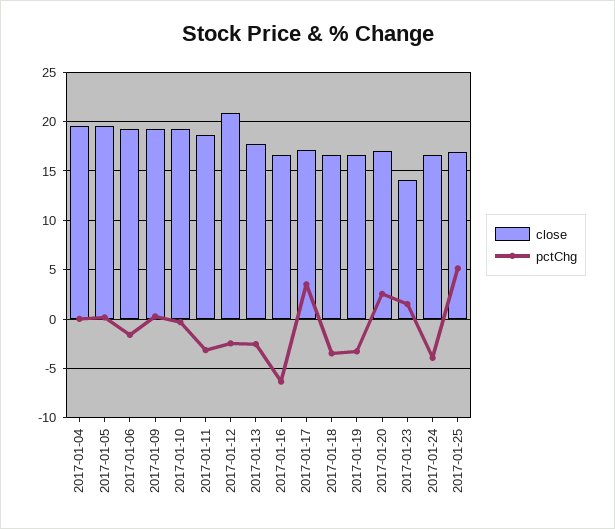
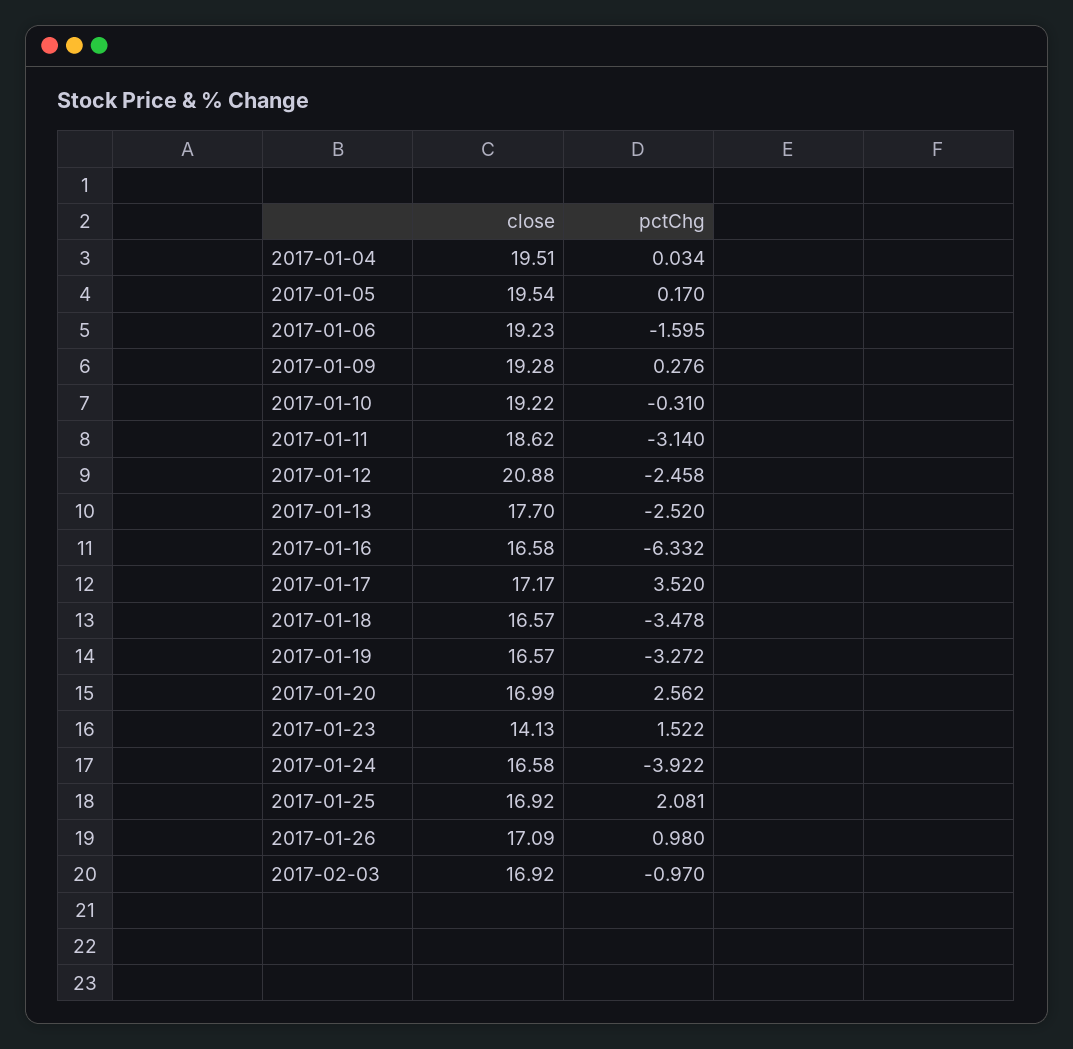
pctChg, 2017-01-25: 5 -> 2.081
close, 2017-01-26: none -> 17.09
pctChg, 2017-01-26: none -> 0.98
close, 2017-02-03: none -> 16.92
pctChg, 2017-02-03: none -> -0.97

